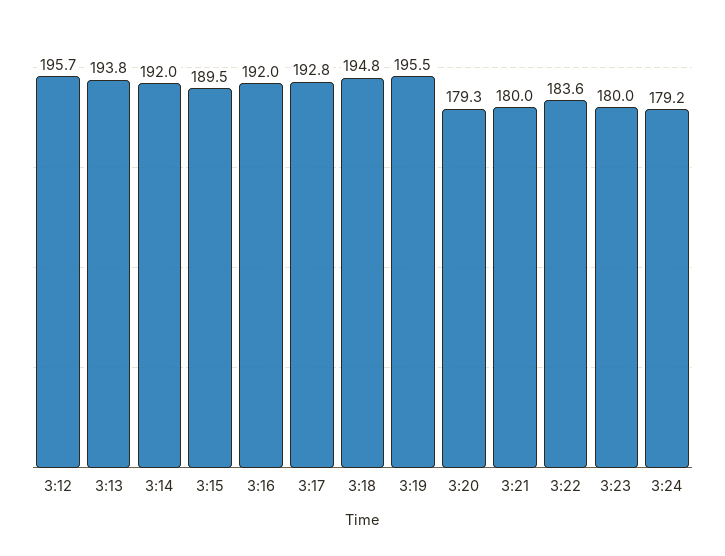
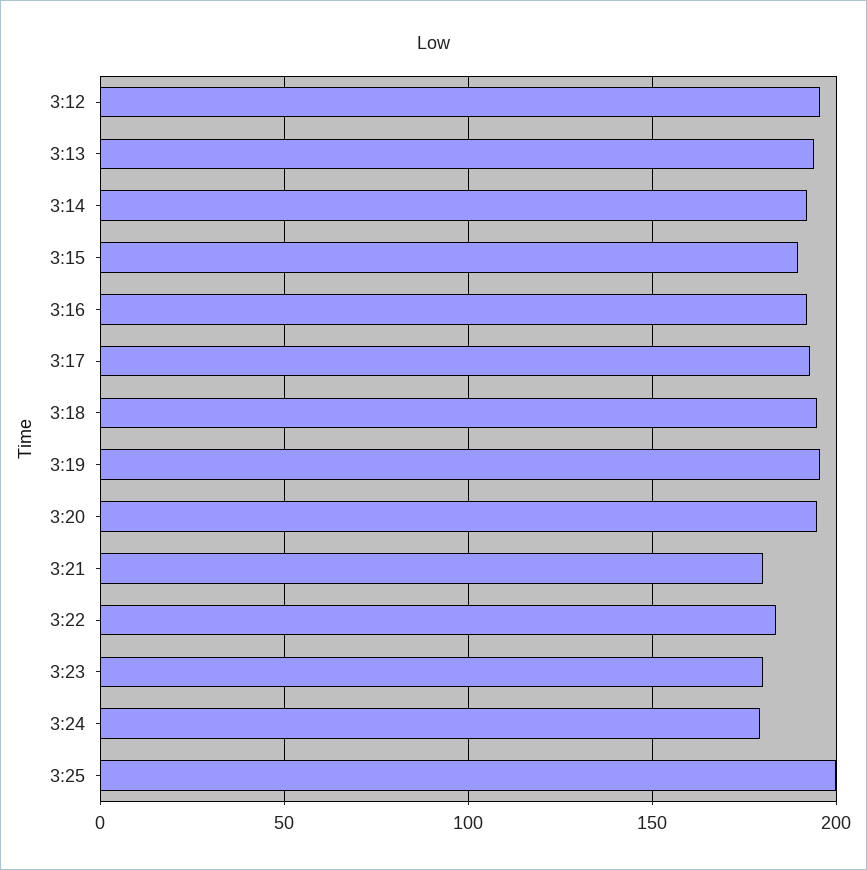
3:20: 179.3 -> 195
3:25: none -> 200

